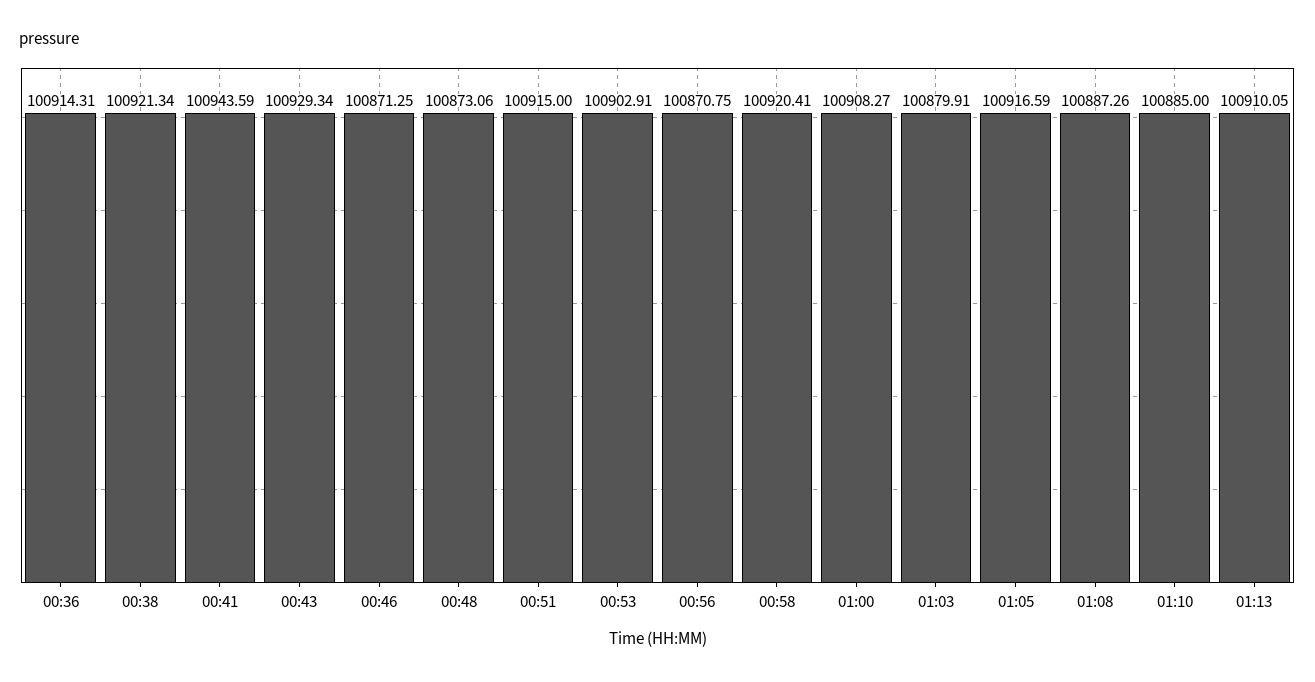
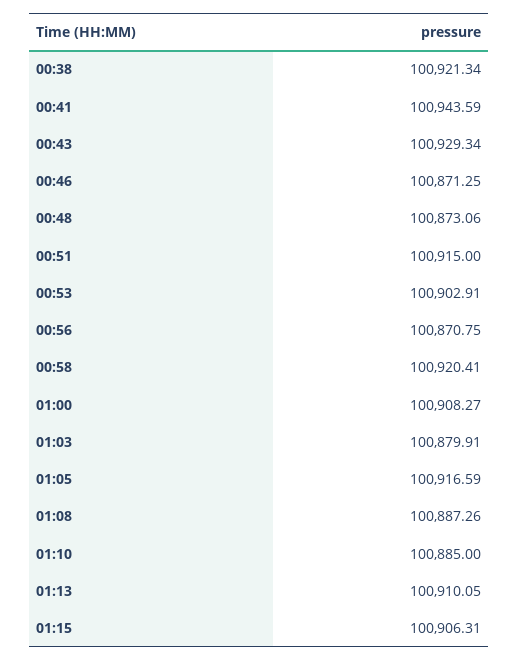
00:36: 100914.31 -> none
01:15: none -> 100906.31

